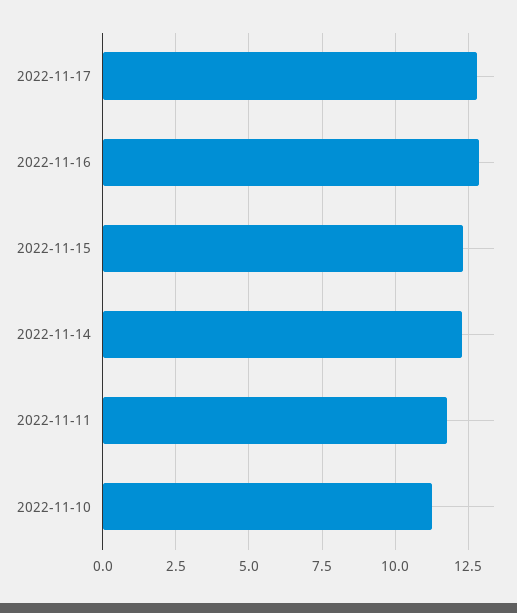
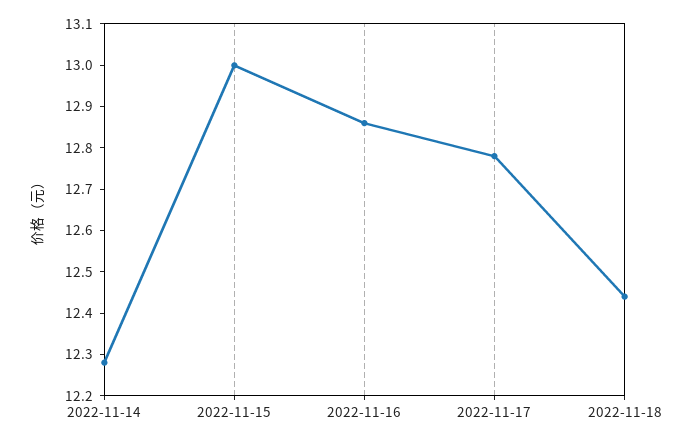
2022-11-15: 12.25 -> 13
2022-11-11: 11.75 -> none
2022-11-10: 11.25 -> none
2022-11-18: none -> 12.45

